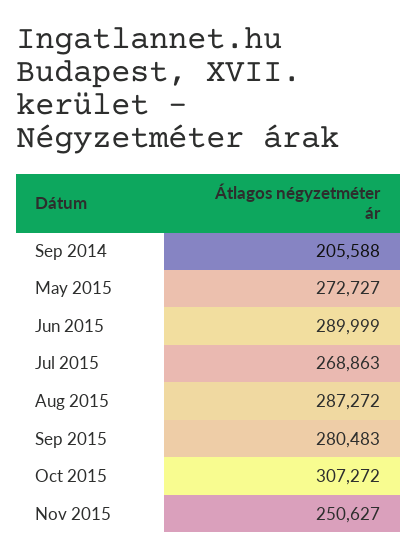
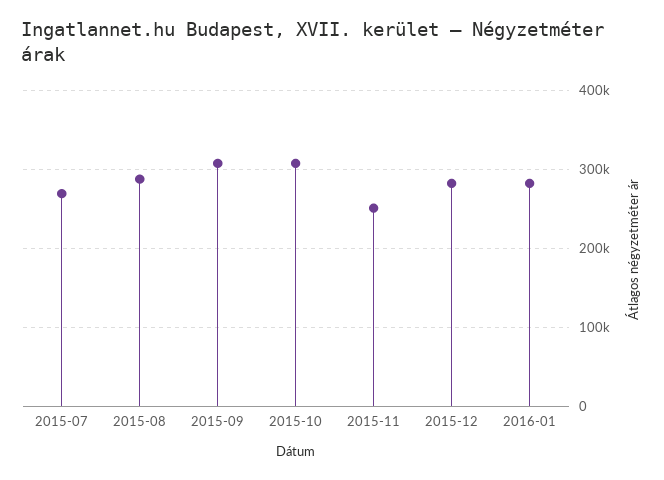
Sep 2014: 205588 -> none
May 2015: 272727 -> none
Jun 2015: 289999 -> none
Sep 2015: 280483 -> 310000
2015-12: none -> 280000
2016-01: none -> 280000

